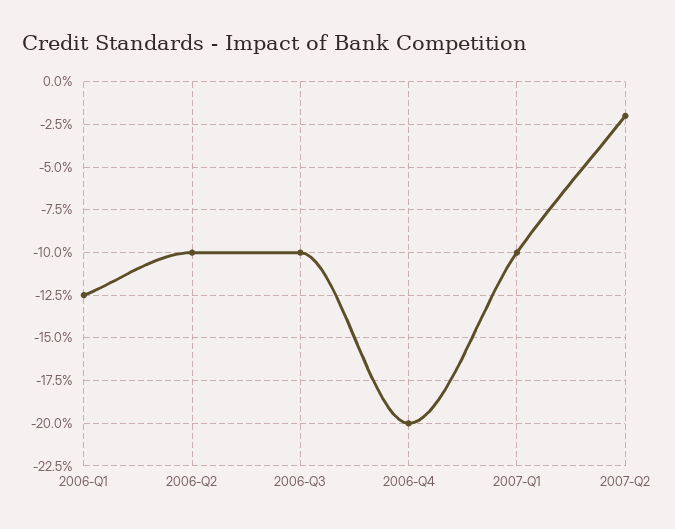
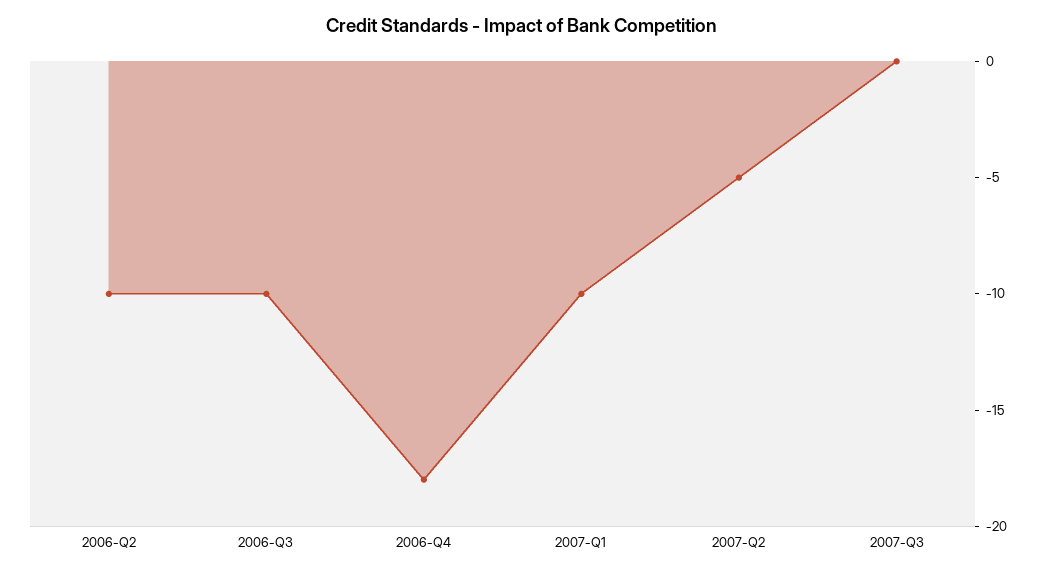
2006-Q1: -12.5 -> none
2006-Q4: -20 -> -18
2007-Q2: -2 -> -5
2007-Q3: none -> 0

